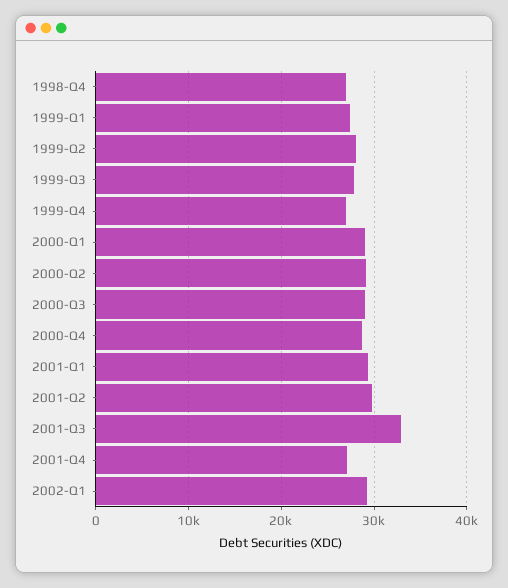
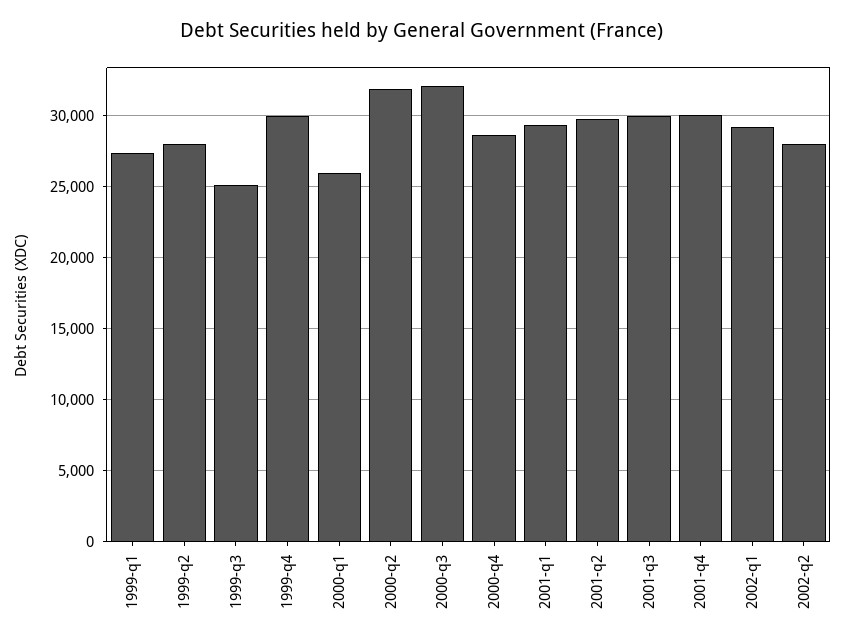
1998-Q4: 27000 -> none
1999-Q3: 28000 -> 25000
1999-Q4: 27000 -> 30000
2000-Q1: 29000 -> 26000
2000-Q2: 29000 -> 32000
2000-Q3: 29000 -> 32000
2001-Q3: 33000 -> 30000
2001-Q4: 27000 -> 30000
2002-q2: none -> 28000

